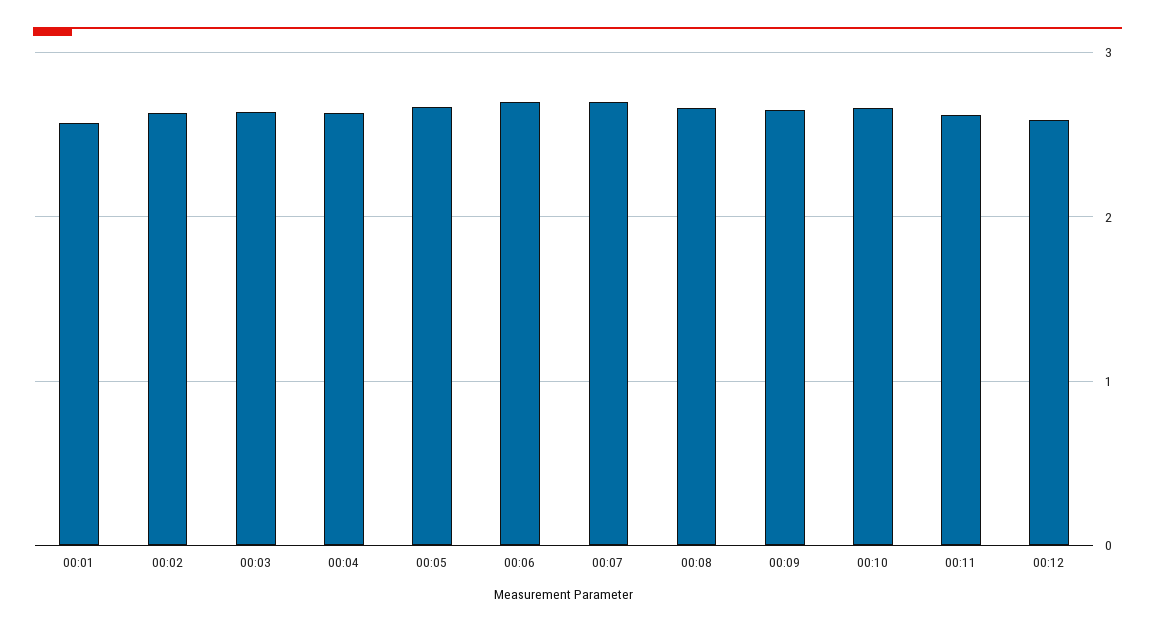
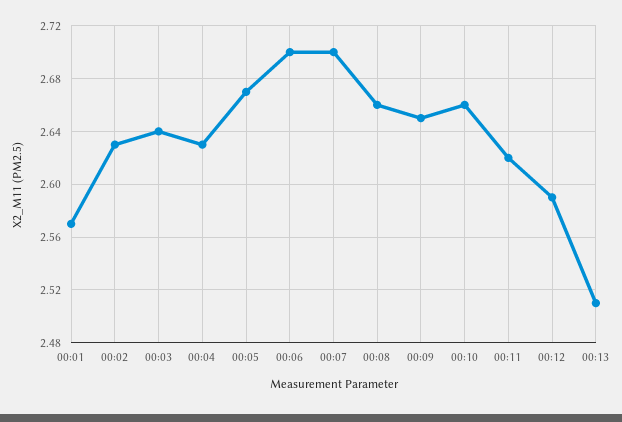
00:13: none -> 2.51

